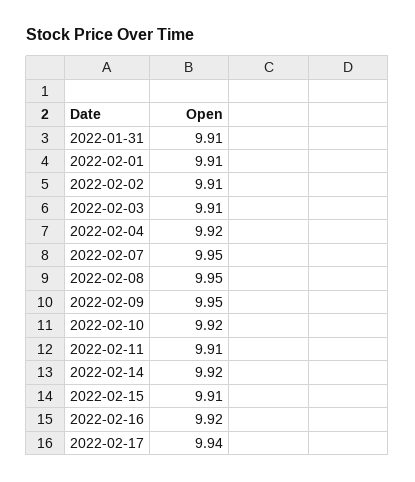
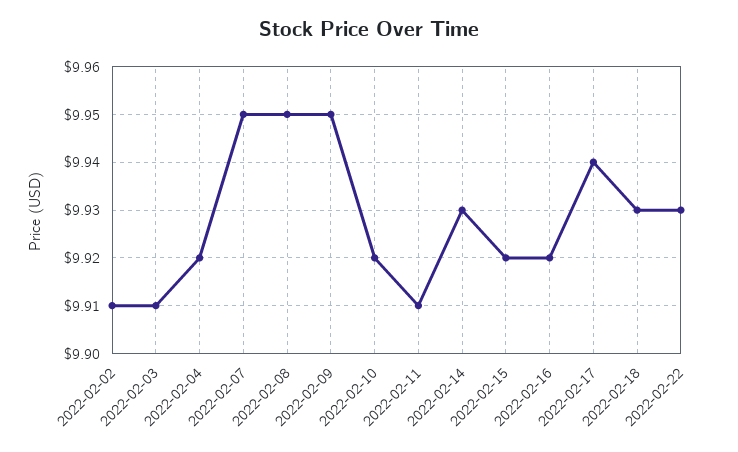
2022-01-31: 9.91 -> none
2022-02-01: 9.91 -> none
2022-02-14: 9.92 -> 9.93
2022-02-15: 9.91 -> 9.92
2022-02-18: none -> 9.93
2022-02-22: none -> 9.93

